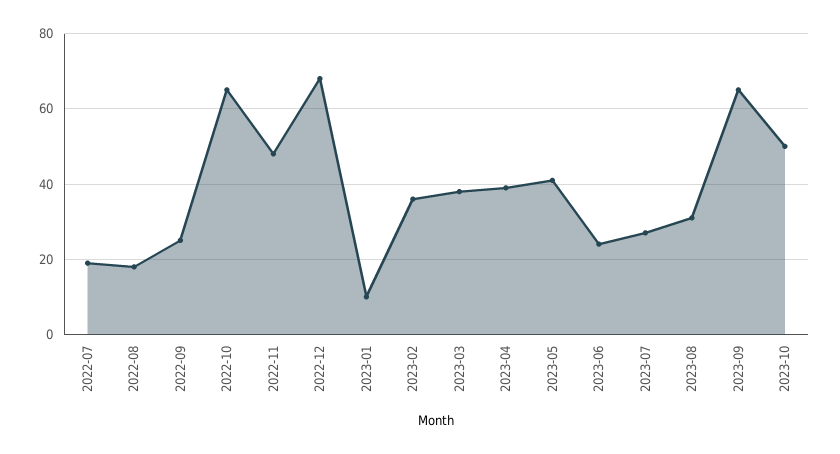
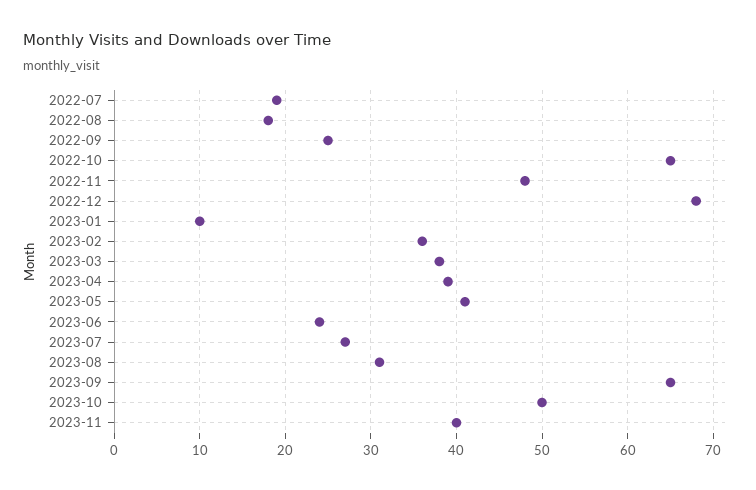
2023-11: none -> 40

